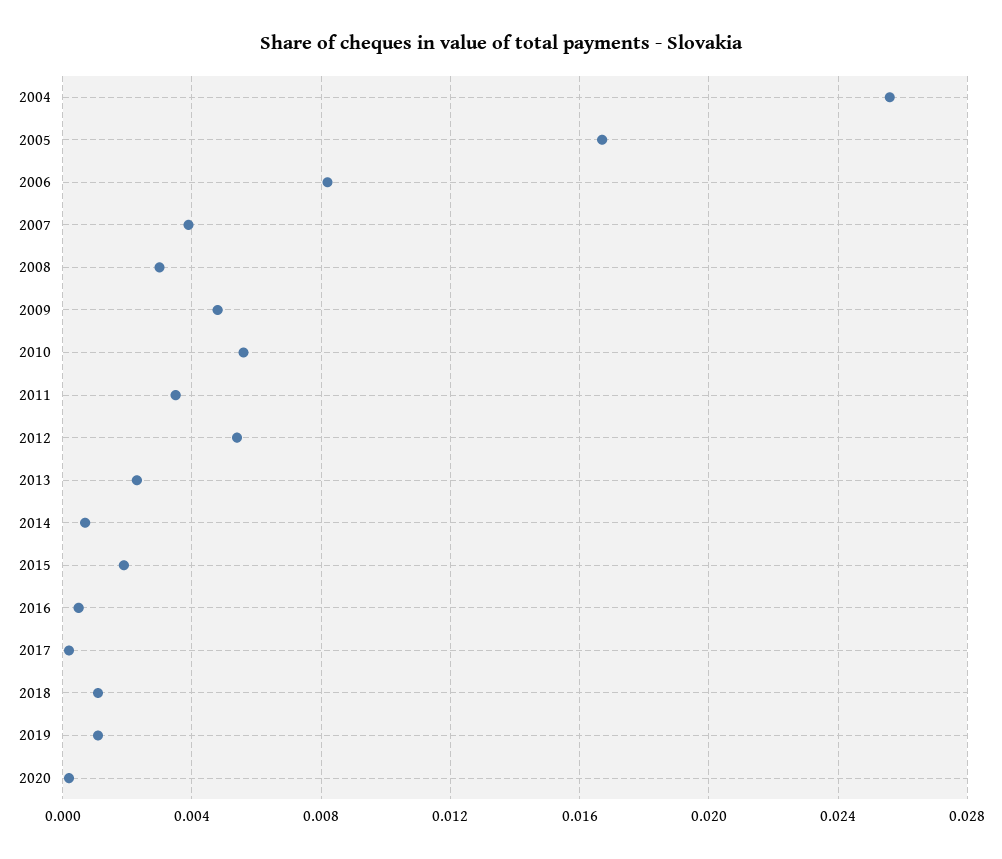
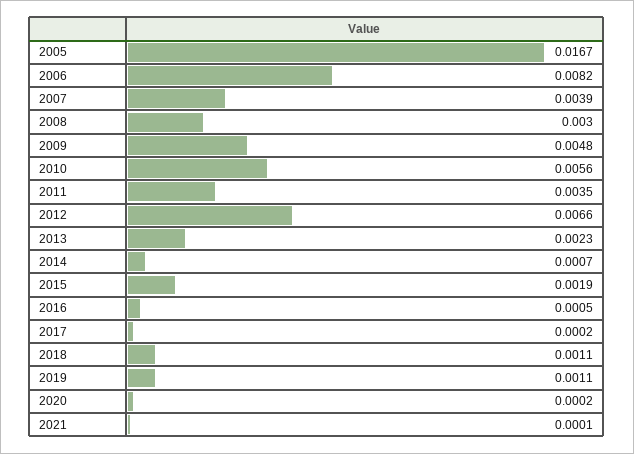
2004: 0.0255 -> none
2012: 0.0055 -> 0.0066
2021: none -> 0.0001

